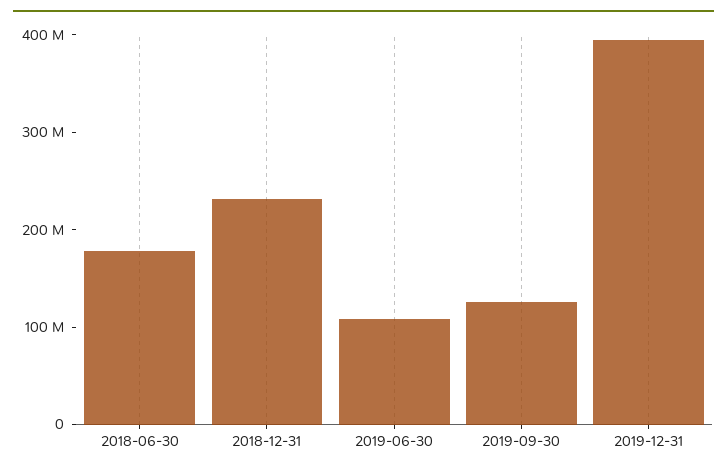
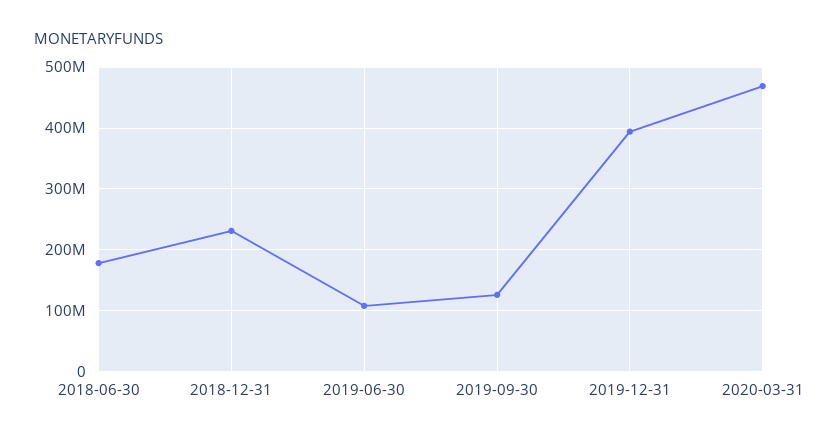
2020-03-31: none -> 470000000

